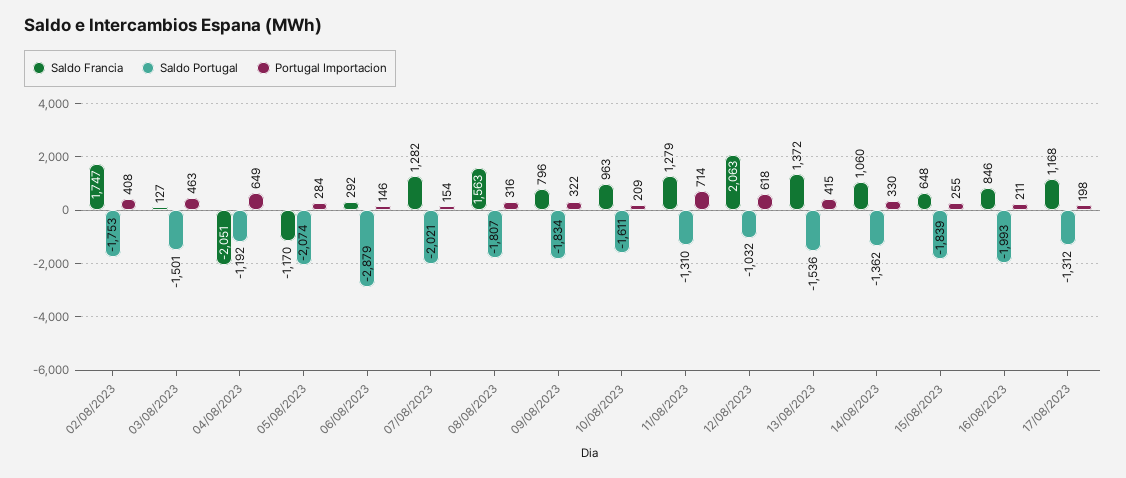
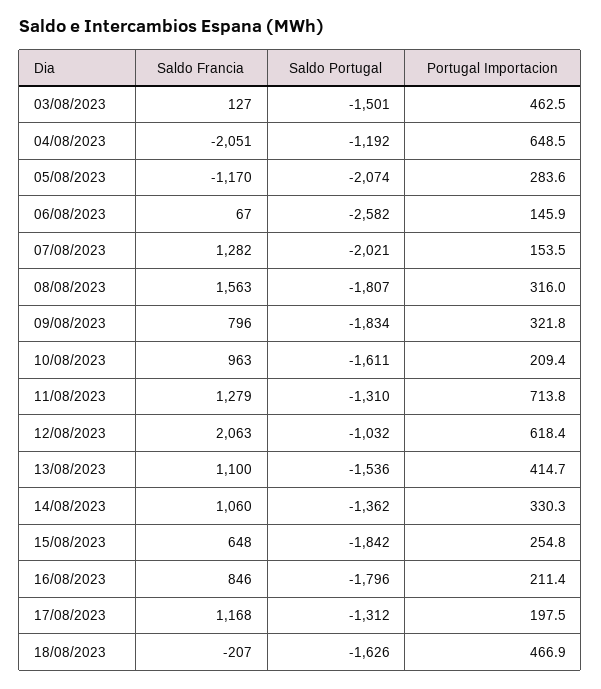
Saldo Francia, 02/08/2023: 1747 -> none
Saldo Portugal, 02/08/2023: -1753 -> none
Portugal Importacion, 02/08/2023: 408 -> none
Saldo Francia, 06/08/2023: 292 -> 67
Saldo Portugal, 06/08/2023: -2879 -> -2582
Saldo Francia, 13/08/2023: 1372 -> 1100
Saldo Portugal, 15/08/2023: -1839 -> -1842
Saldo Portugal, 16/08/2023: -1993 -> -1796
Saldo Francia, 18/08/2023: none -> -207
Saldo Portugal, 18/08/2023: none -> -1626
Portugal Importacion, 18/08/2023: none -> 466.9

